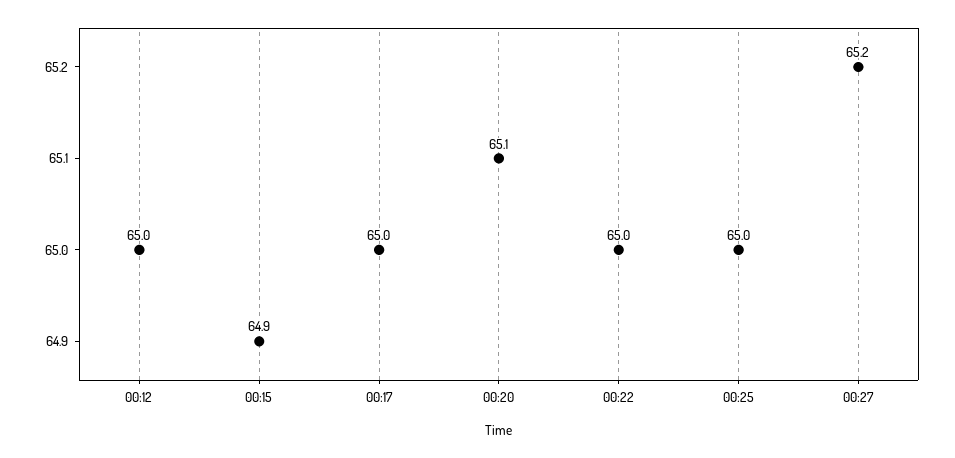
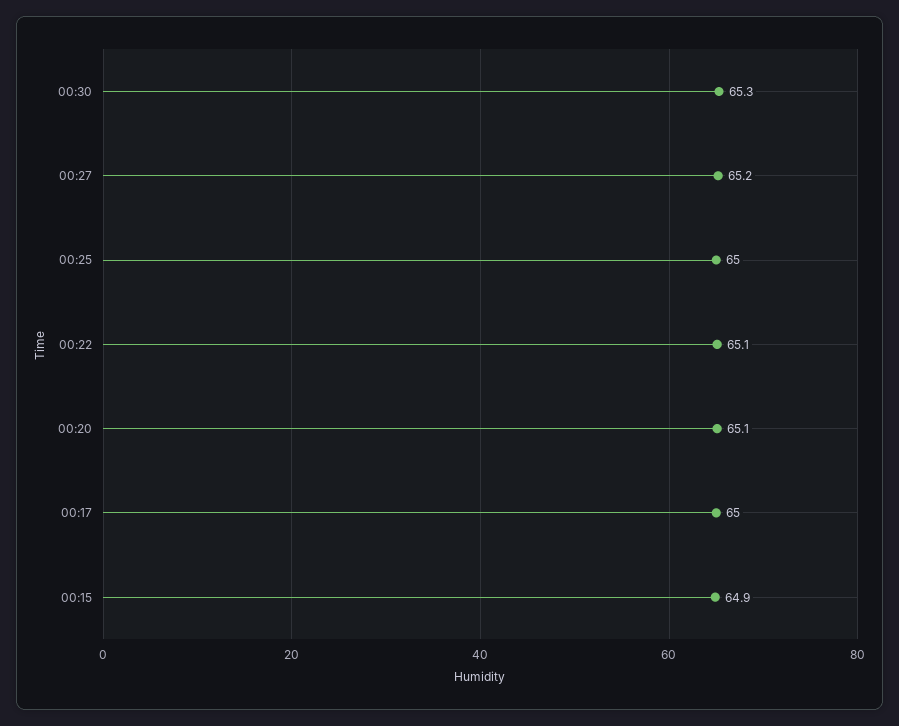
00:12: 65 -> none
00:22: 65 -> 65.1
00:30: none -> 65.3

